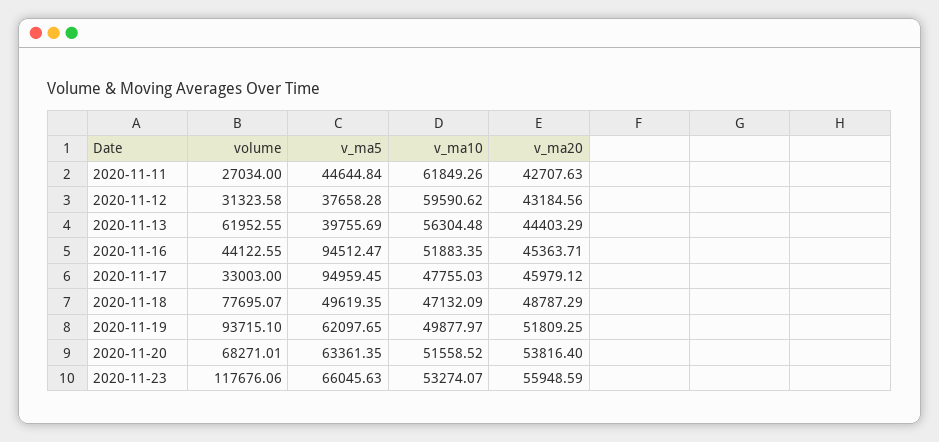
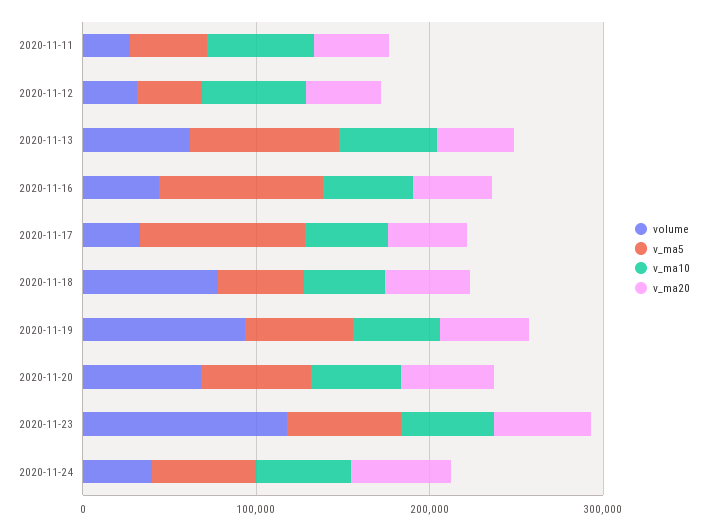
v_ma5, 2020-11-13: 39755.69 -> 80000
volume, 2020-11-24: none -> 40000
v_ma5, 2020-11-24: none -> 60000
v_ma10, 2020-11-24: none -> 60000
v_ma20, 2020-11-24: none -> 60000

